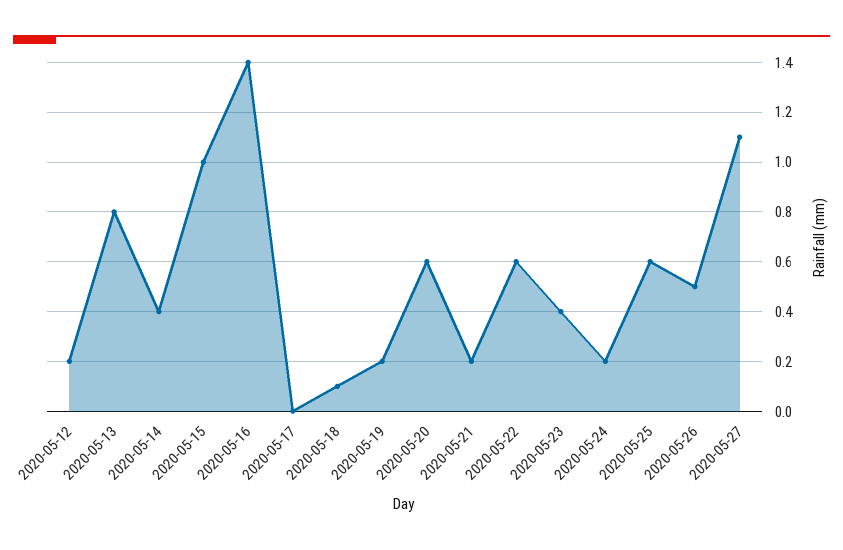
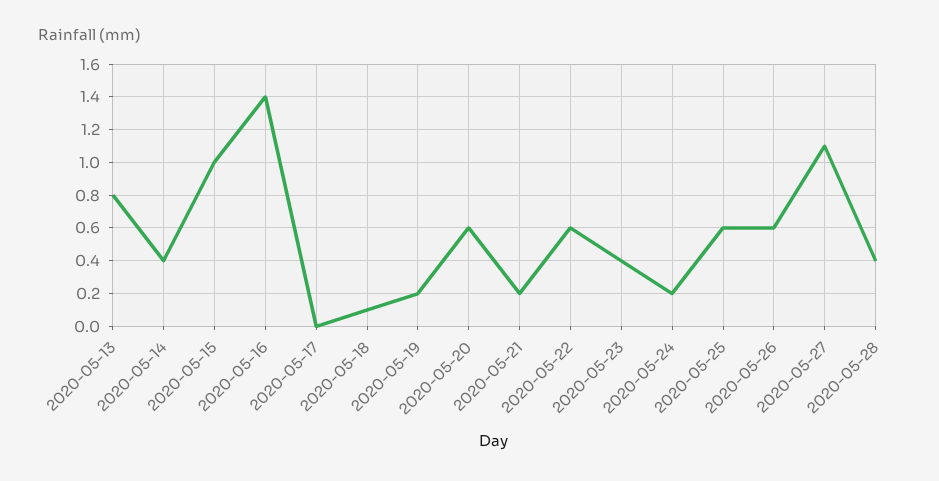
2020-05-12: 0.2 -> none
2020-05-26: 0.5 -> 0.6
2020-05-28: none -> 0.4

